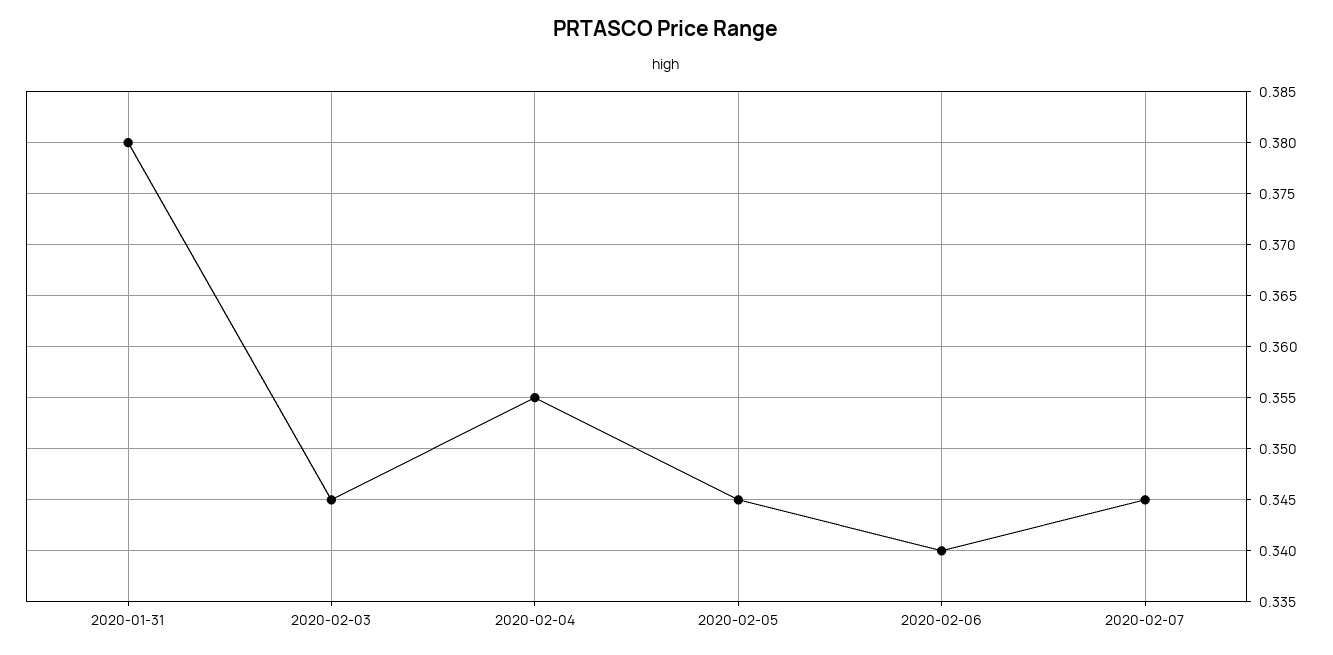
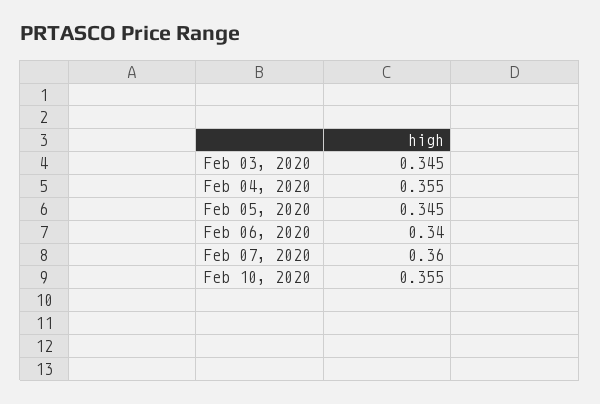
2020-01-31: 0.38 -> none
2020-02-07: 0.345 -> 0.36
Feb 10, 2020: none -> 0.355

